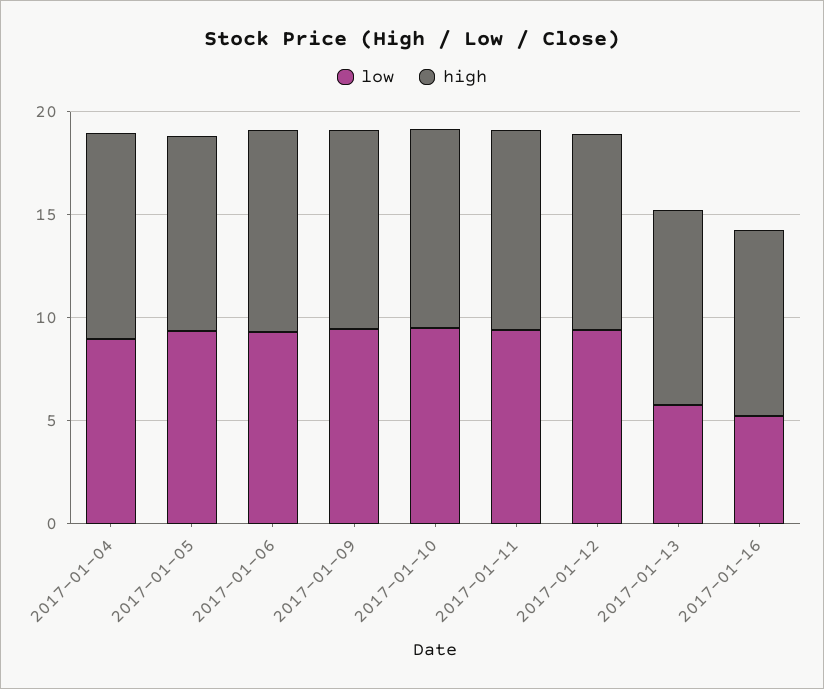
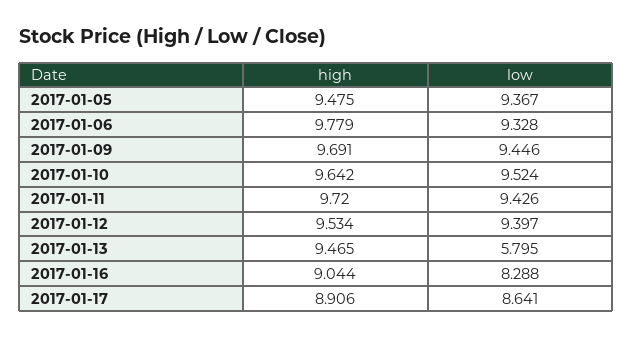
low, 2017-01-04: 9 -> none
high, 2017-01-04: 10 -> none
low, 2017-01-16: 5 -> 8.288
high, 2017-01-17: none -> 8.906
low, 2017-01-17: none -> 8.641

